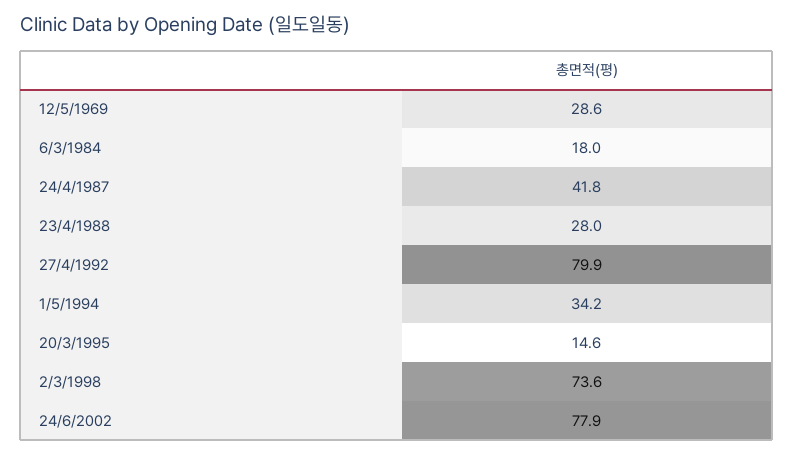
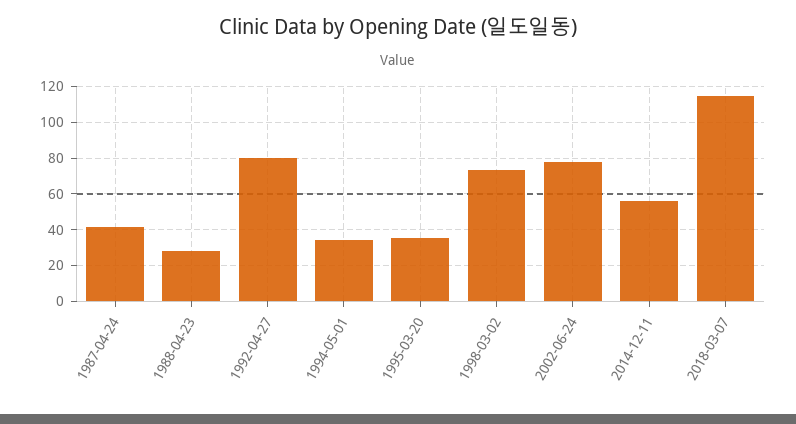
12/5/1969: 28.6 -> none
6/3/1984: 18 -> none
20/3/1995: 14.6 -> 35
2014-12-11: none -> 55
2018-03-07: none -> 115

